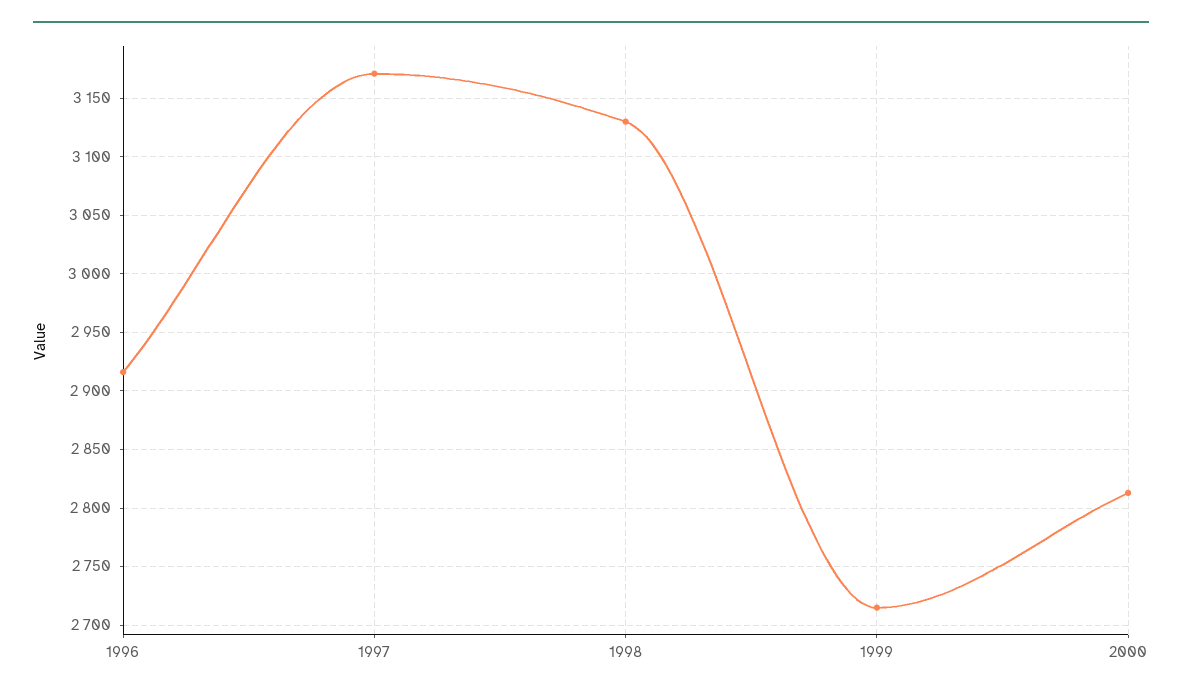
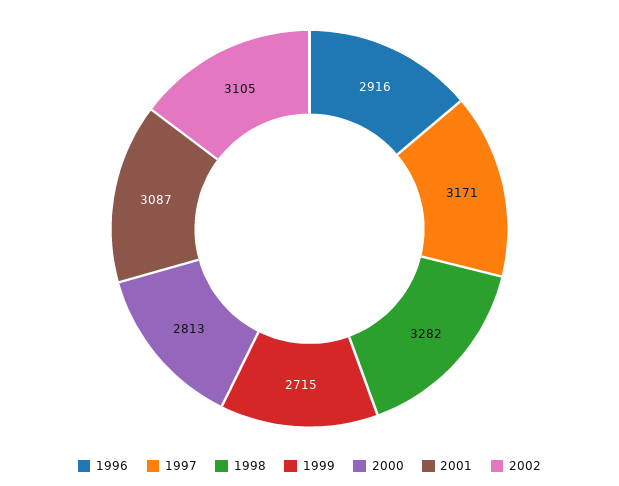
1998: 3130 -> 3282
2001: none -> 3087
2002: none -> 3105

